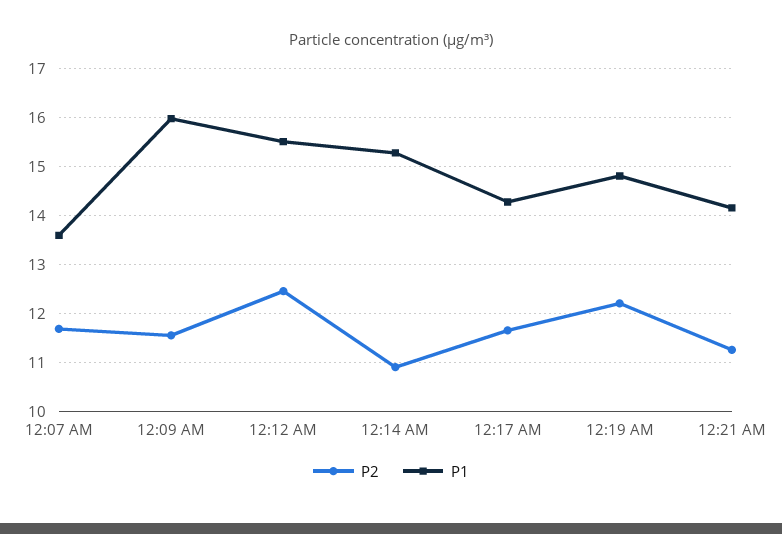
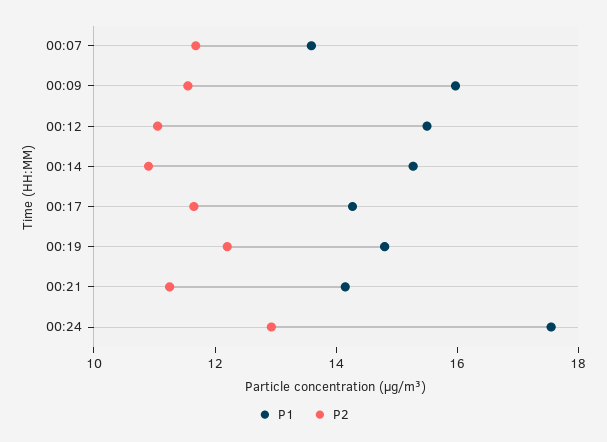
P2, 12:12 AM: 12.4 -> 11
P1, 00:24: none -> 17.5
P2, 00:24: none -> 13

